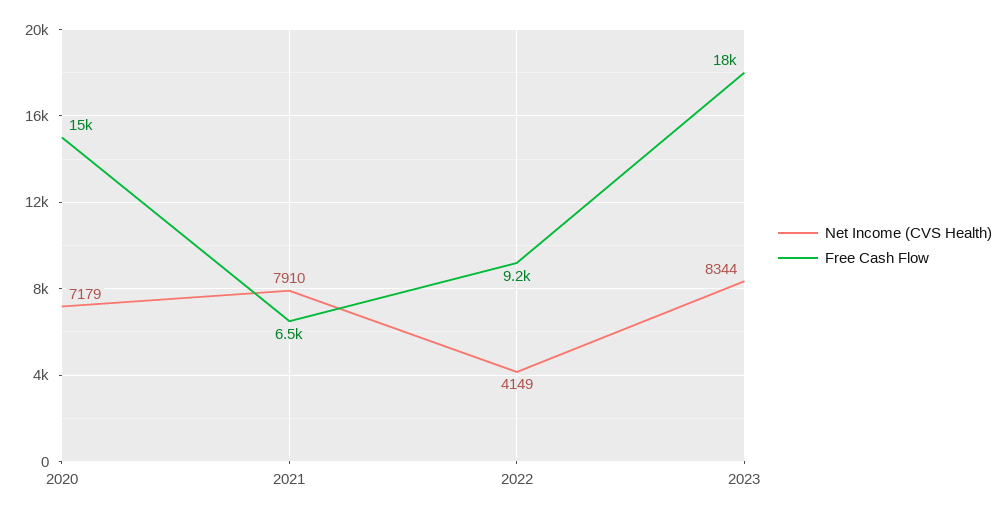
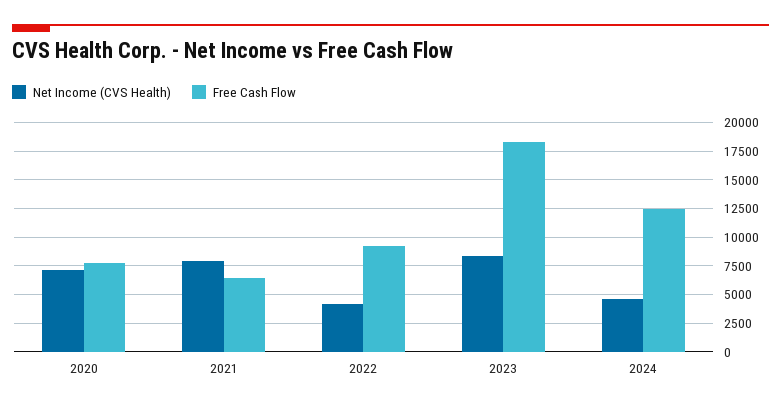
Free Cash Flow, 2020: 15000 -> 7500
Net Income (CVS Health), 2024: none -> 5000
Free Cash Flow, 2024: none -> 12500

